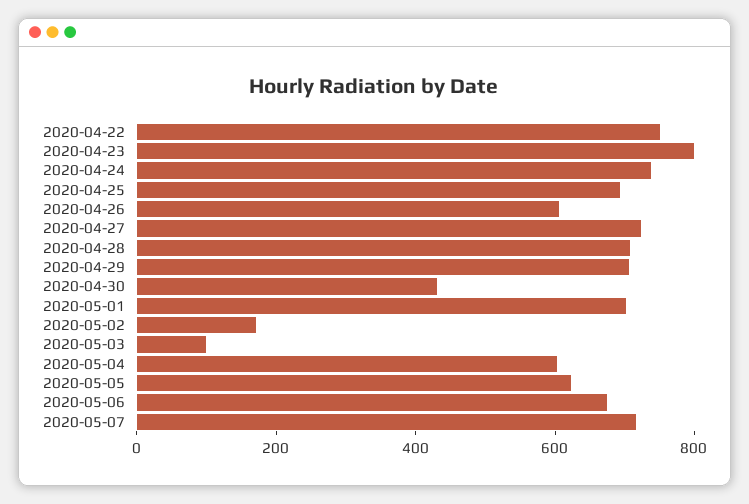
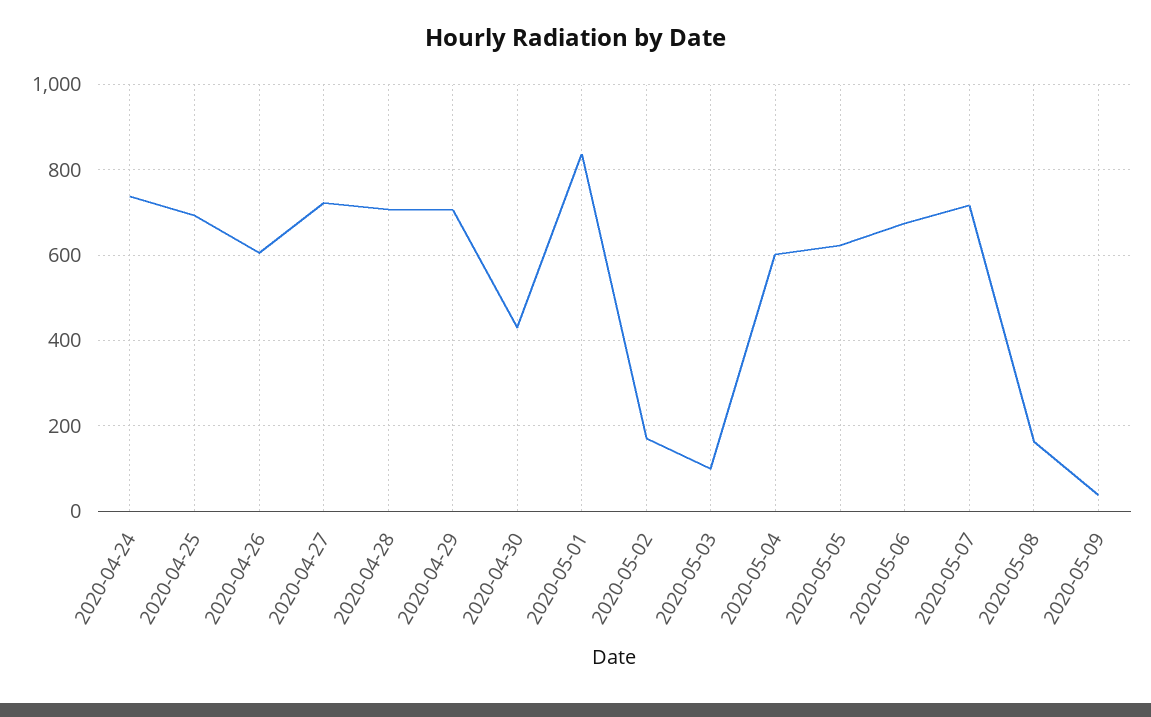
2020-04-22: 750 -> none
2020-04-23: 800 -> none
2020-05-01: 700 -> 840
2020-05-08: none -> 160
2020-05-09: none -> 40

